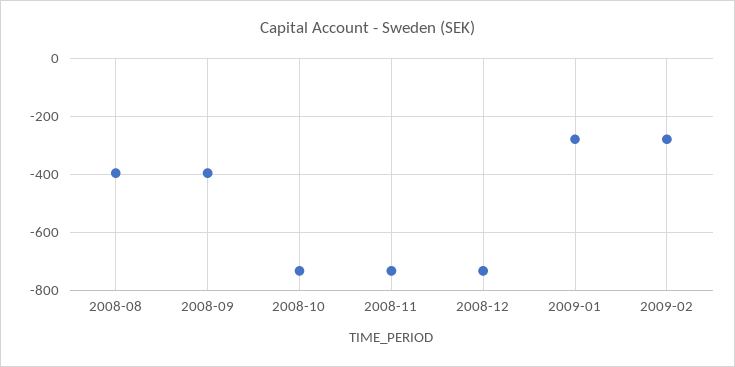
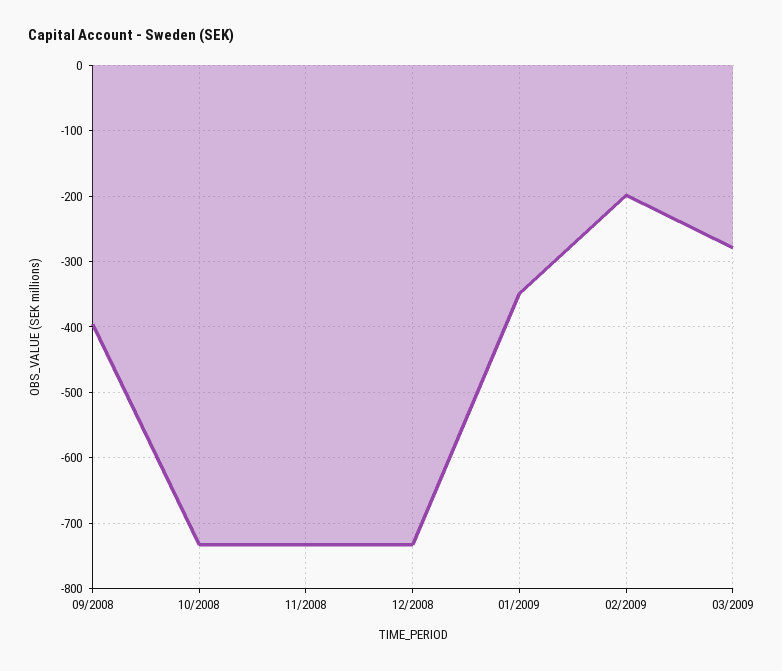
2008-08: -400 -> none
2009-01: -275 -> -350
2009-02: -275 -> -200
03/2009: none -> -280

